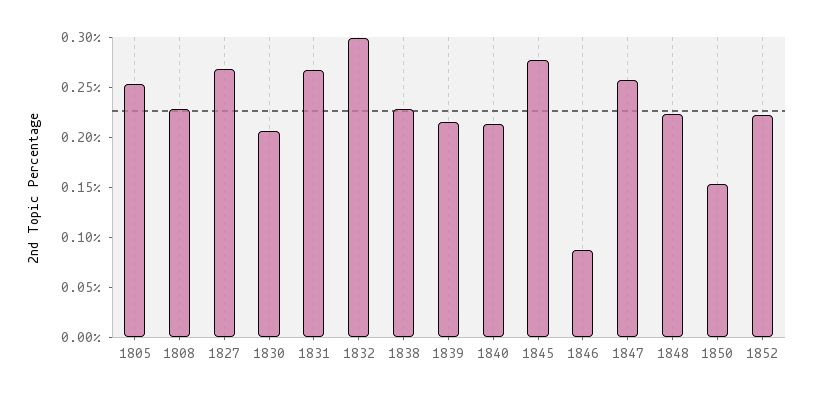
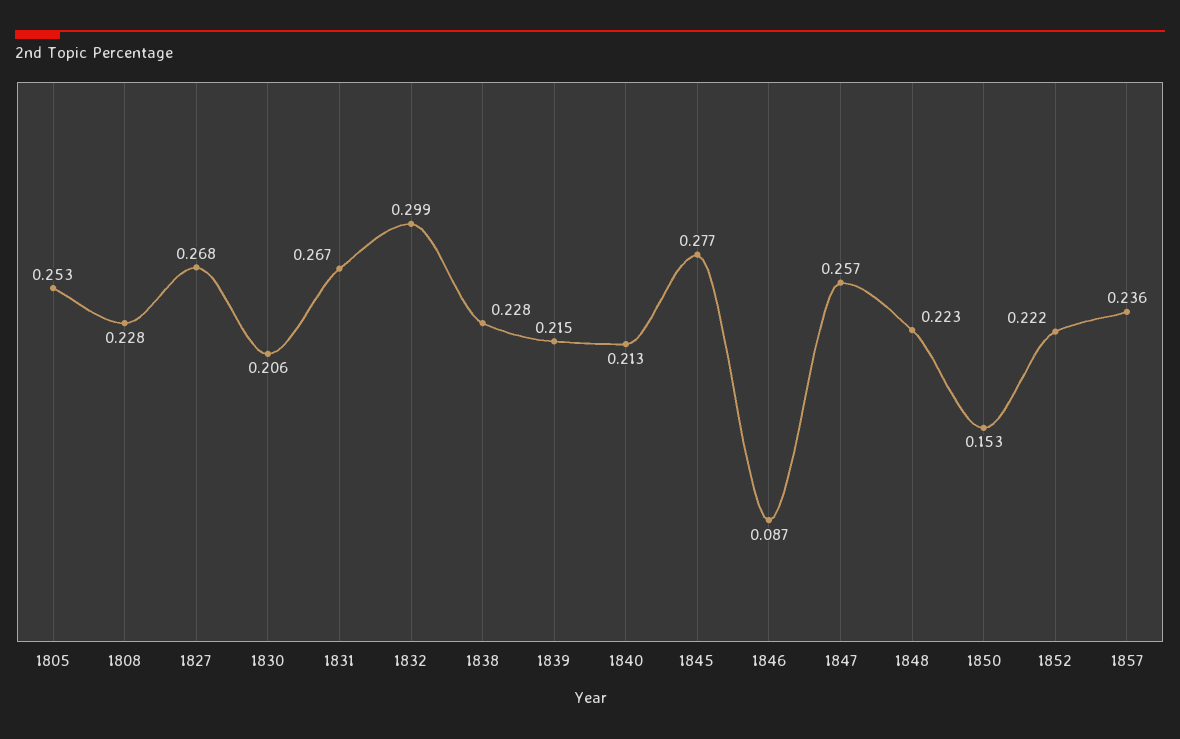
1857: none -> 0.236

